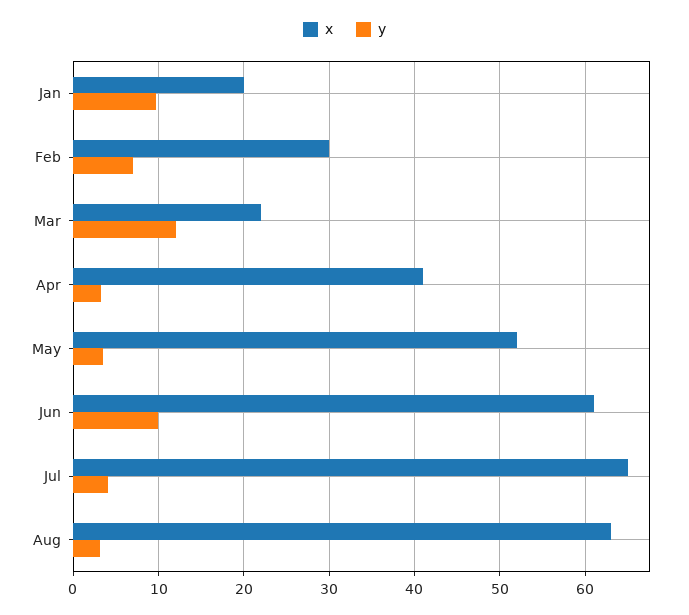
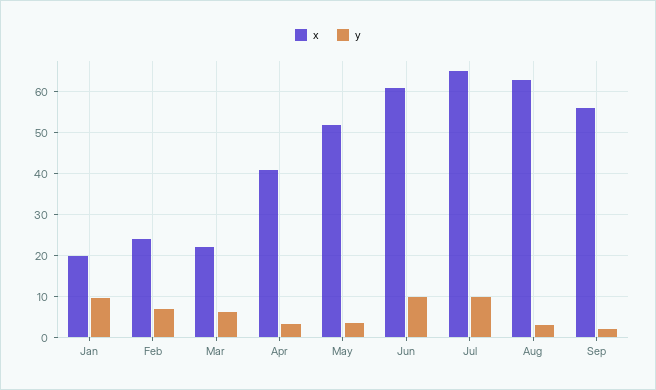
x, Feb: 30 -> 24
y, Mar: 12 -> 6
y, Jul: 4 -> 10
x, Sep: none -> 56
y, Sep: none -> 2

